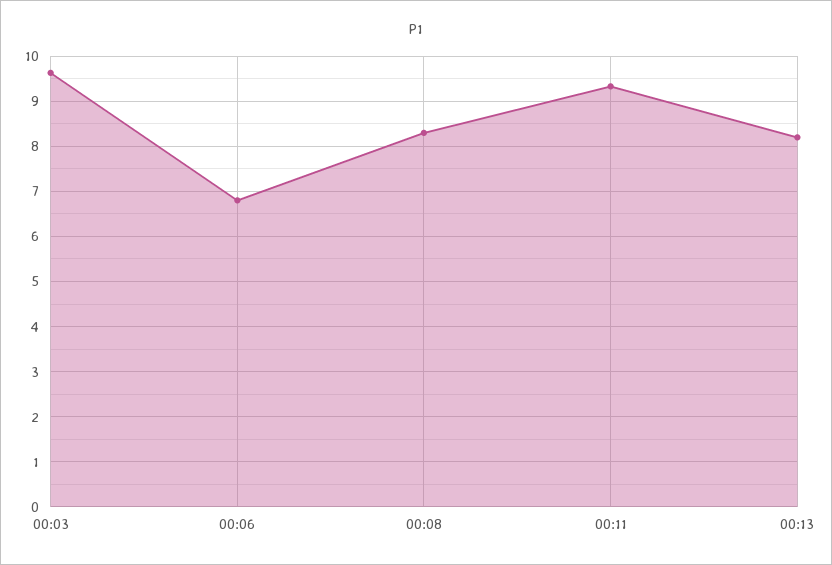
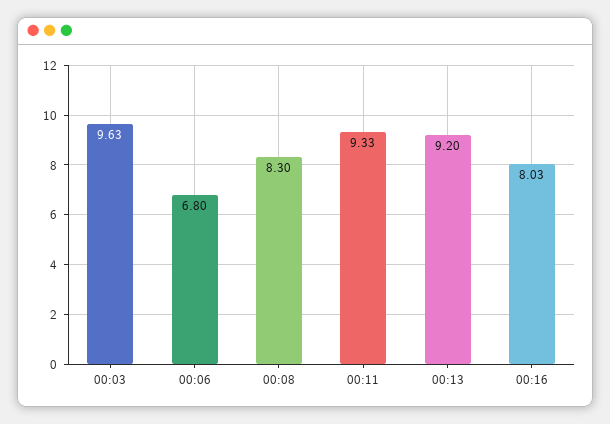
00:13: 8.2 -> 9.2
00:16: none -> 8.03

